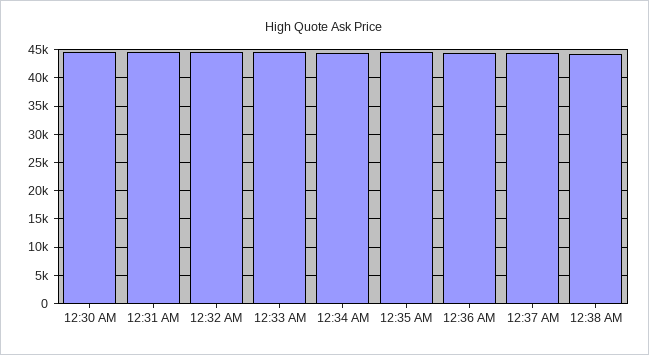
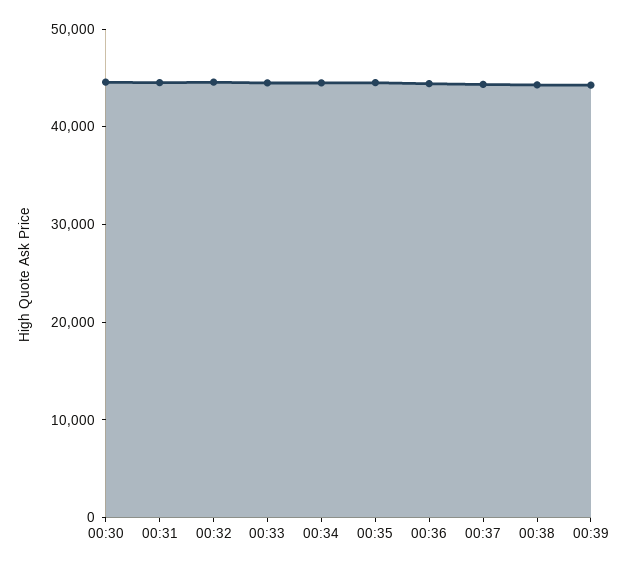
00:39: none -> 44000

